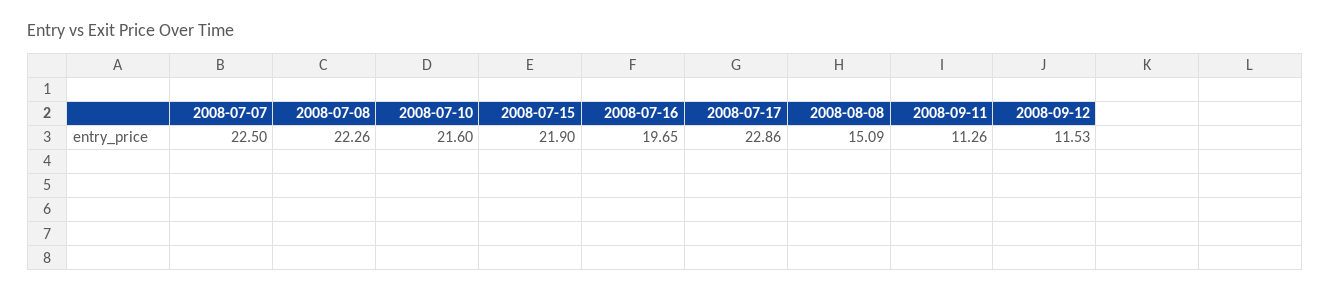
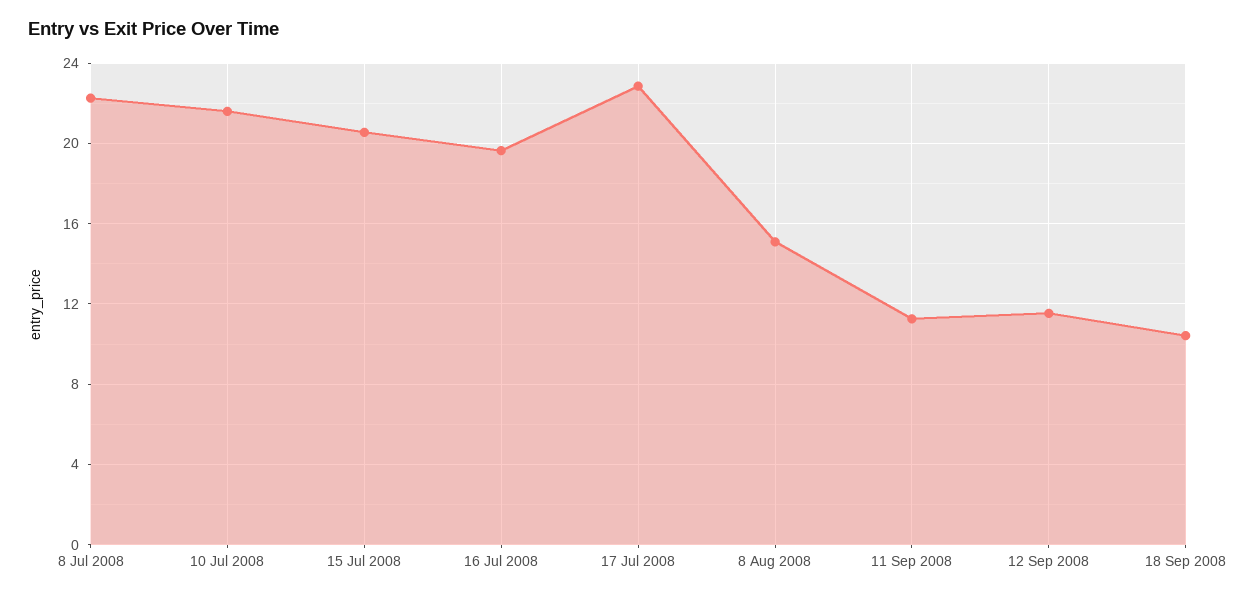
2008-07-07: 22.5 -> none
2008-07-15: 21.9 -> 20.5
18 Sep 2008: none -> 10.5

